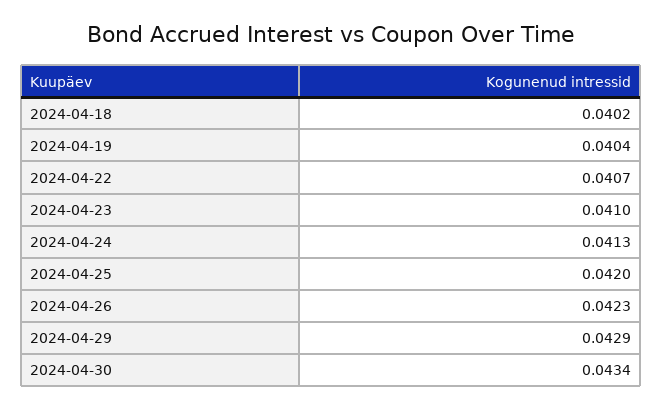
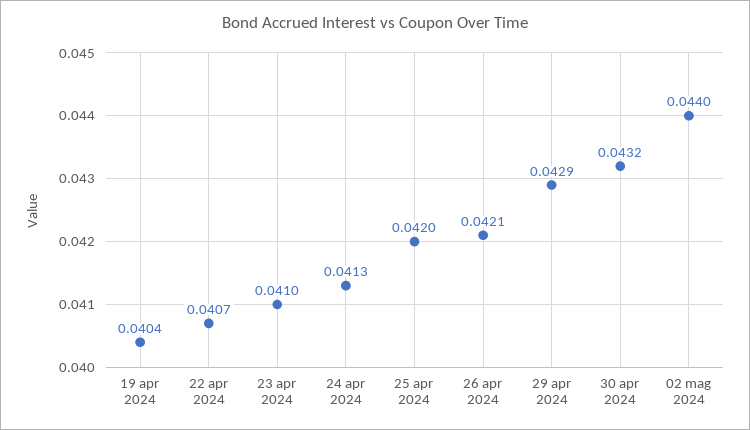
2024-04-18: 0.0402 -> none
2024-04-26: 0.0423 -> 0.0421
2024-04-30: 0.0434 -> 0.0432
02 mag 2024: none -> 0.044

